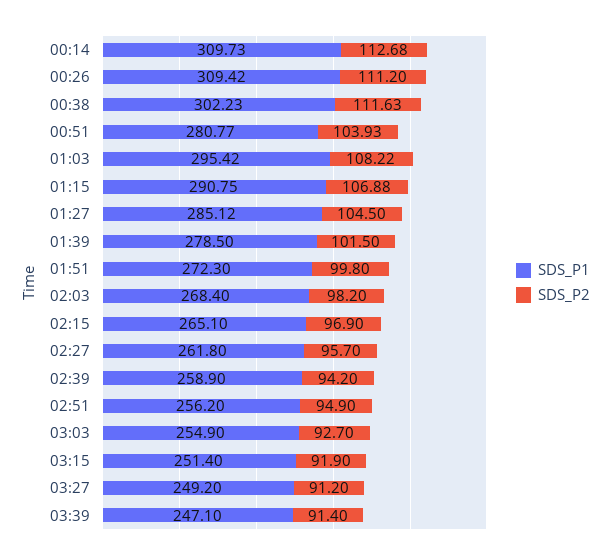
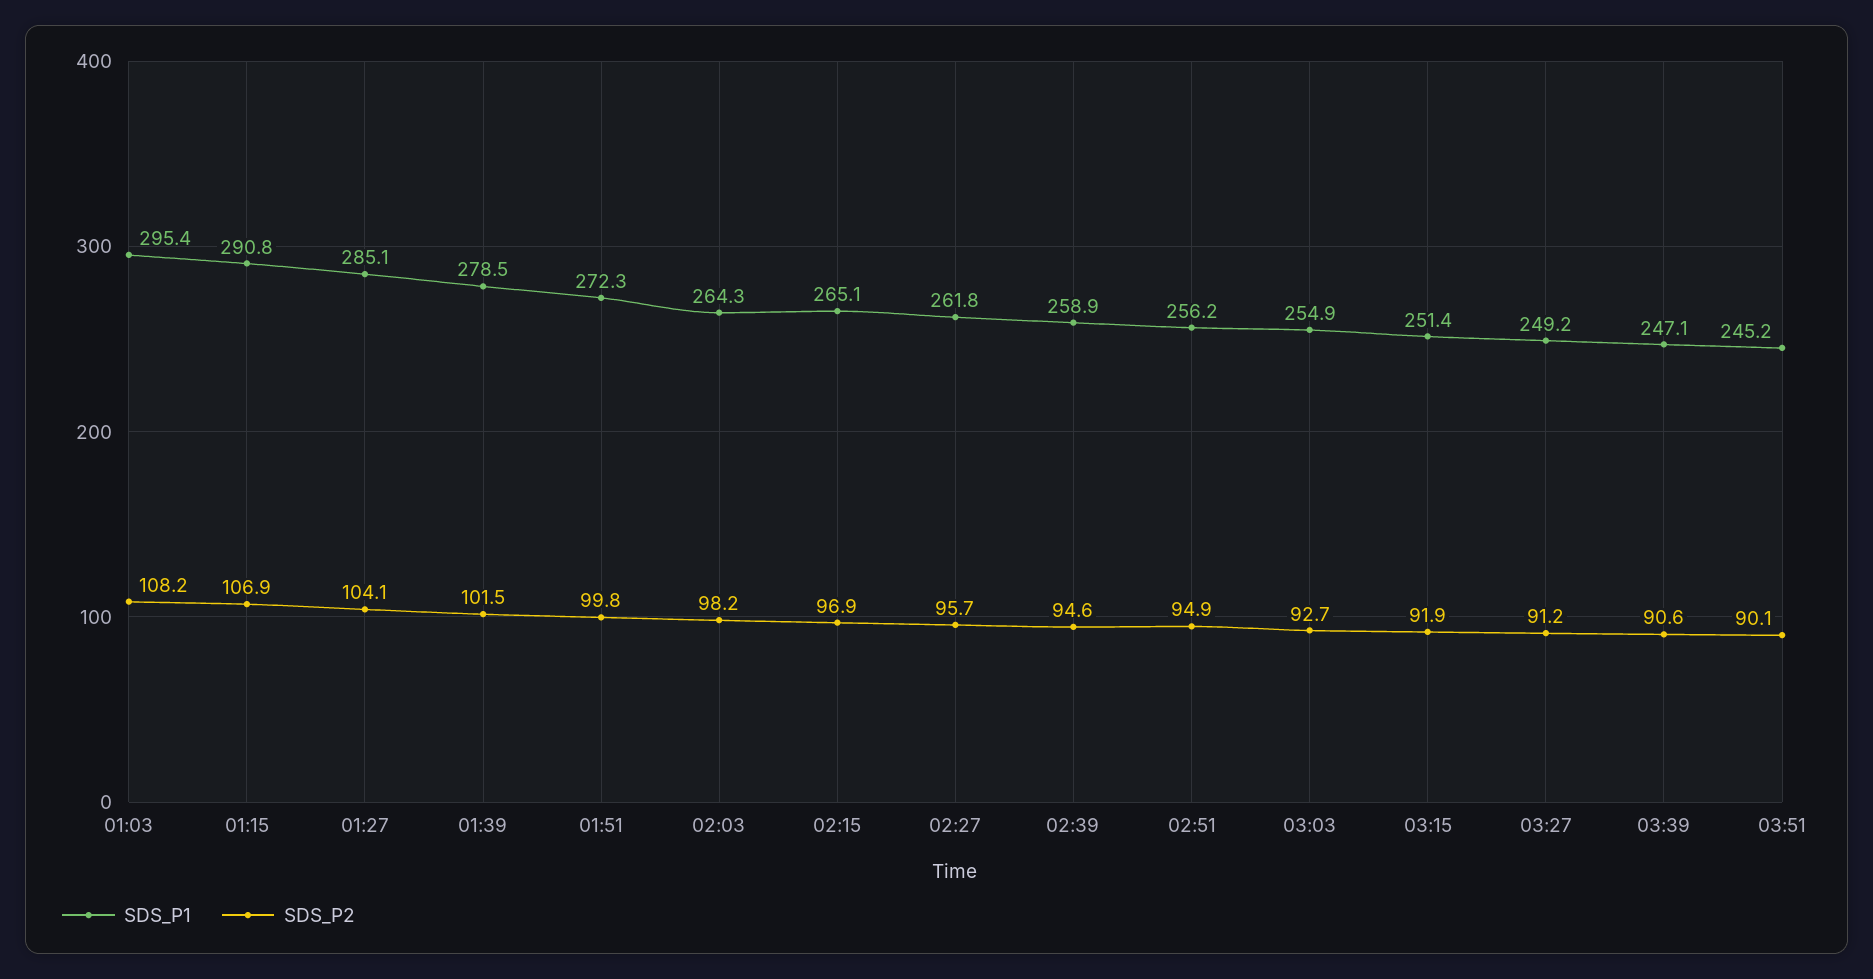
SDS_P1, 00:14: 309.73 -> none
SDS_P2, 00:14: 112.68 -> none
SDS_P1, 00:26: 309.42 -> none
SDS_P2, 00:26: 111.2 -> none
SDS_P1, 00:38: 302.23 -> none
SDS_P2, 00:38: 111.63 -> none
SDS_P1, 00:51: 280.77 -> none
SDS_P2, 00:51: 103.93 -> none
SDS_P2, 01:27: 104.5 -> 104.1
SDS_P1, 02:03: 268.4 -> 264.3
SDS_P2, 02:39: 94.2 -> 94.6
SDS_P2, 03:39: 91.4 -> 90.6
SDS_P1, 03:51: none -> 245.2
SDS_P2, 03:51: none -> 90.1

